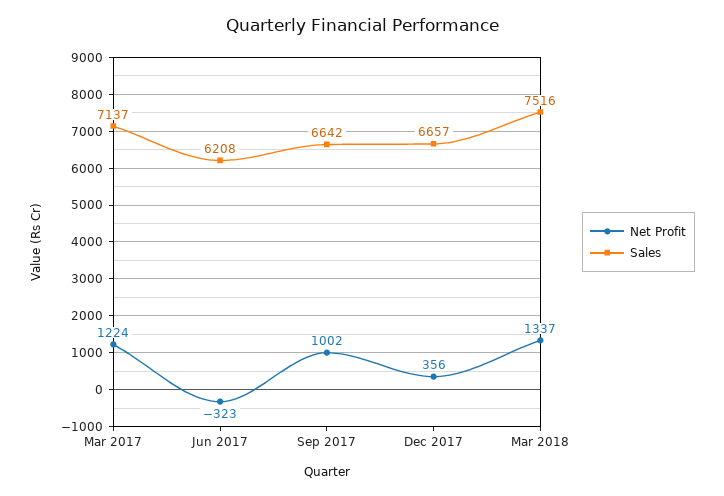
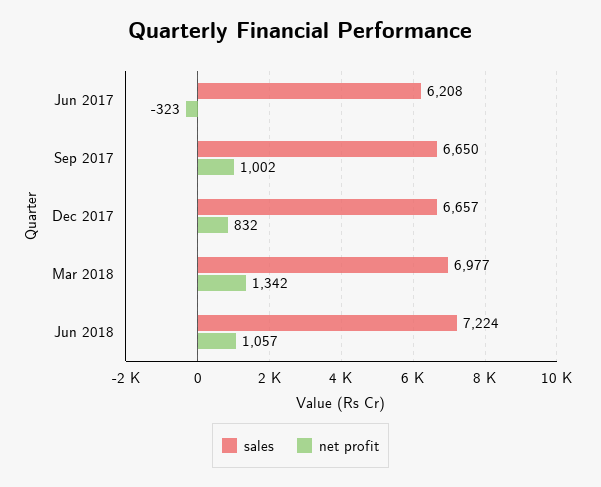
Net Profit, Mar 2017: 1224 -> none
Sales, Mar 2017: 7137 -> none
Sales, Sep 2017: 6642 -> 6650
Net Profit, Dec 2017: 356 -> 832
Net Profit, Mar 2018: 1337 -> 1342
Sales, Mar 2018: 7516 -> 6977
Sales, Jun 2018: none -> 7224
Net Profit, Jun 2018: none -> 1057

